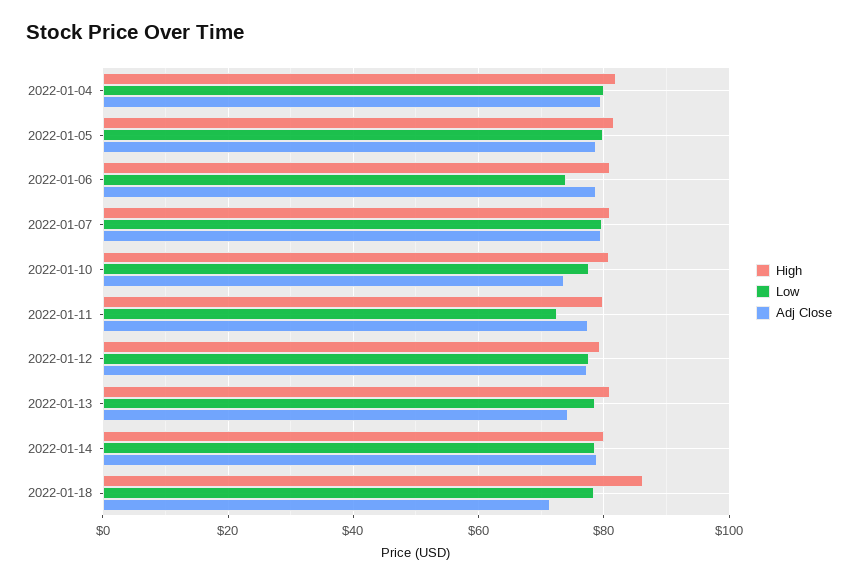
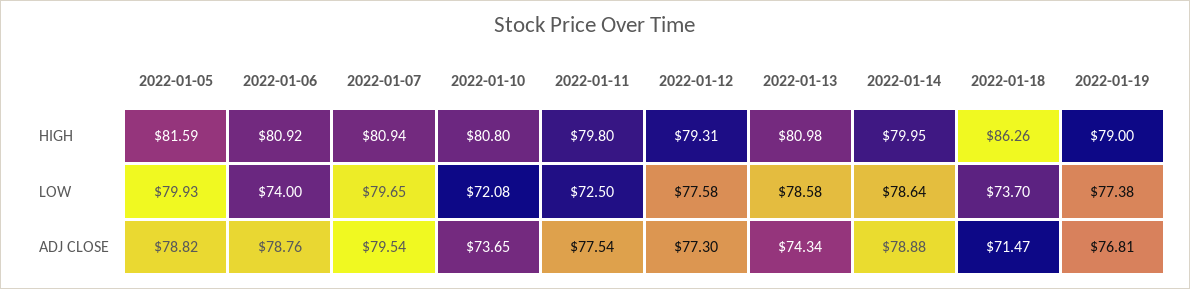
High, 2022-01-04: 82 -> none
Low, 2022-01-04: 80 -> none
Adj Close, 2022-01-04: 80 -> none
Low, 2022-01-10: 78 -> 72.08
Low, 2022-01-18: 78 -> 73.7
High, 2022-01-19: none -> 79
Low, 2022-01-19: none -> 77.38
Adj Close, 2022-01-19: none -> 76.81

